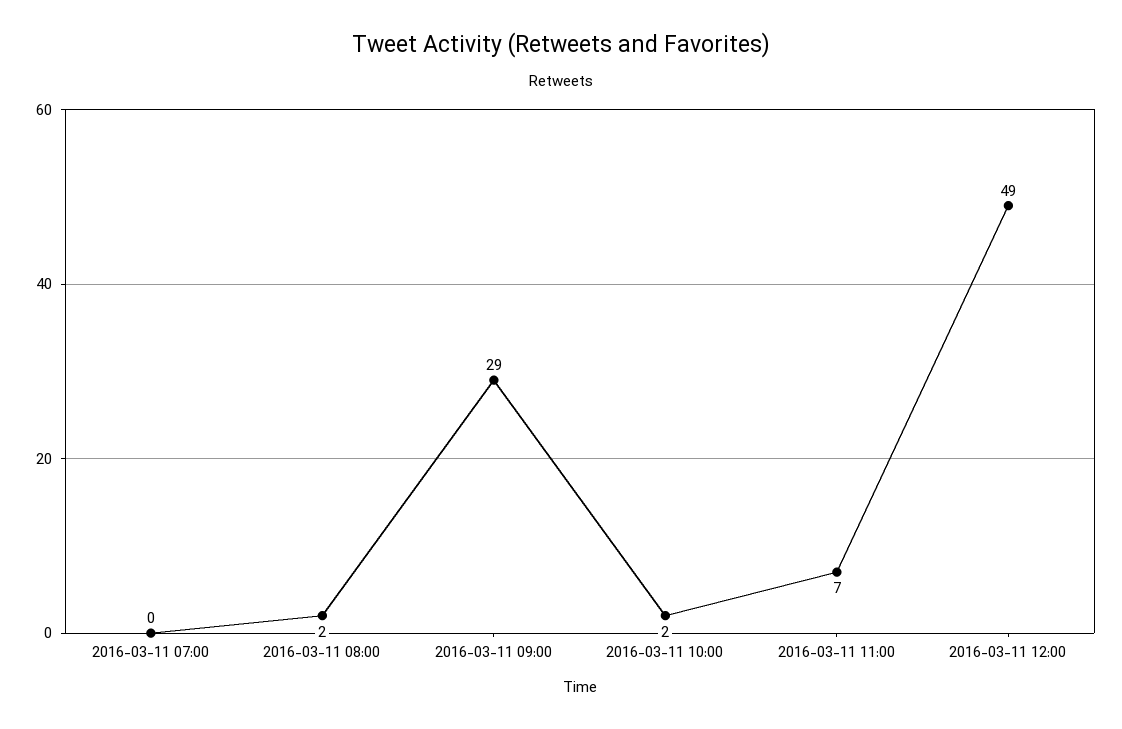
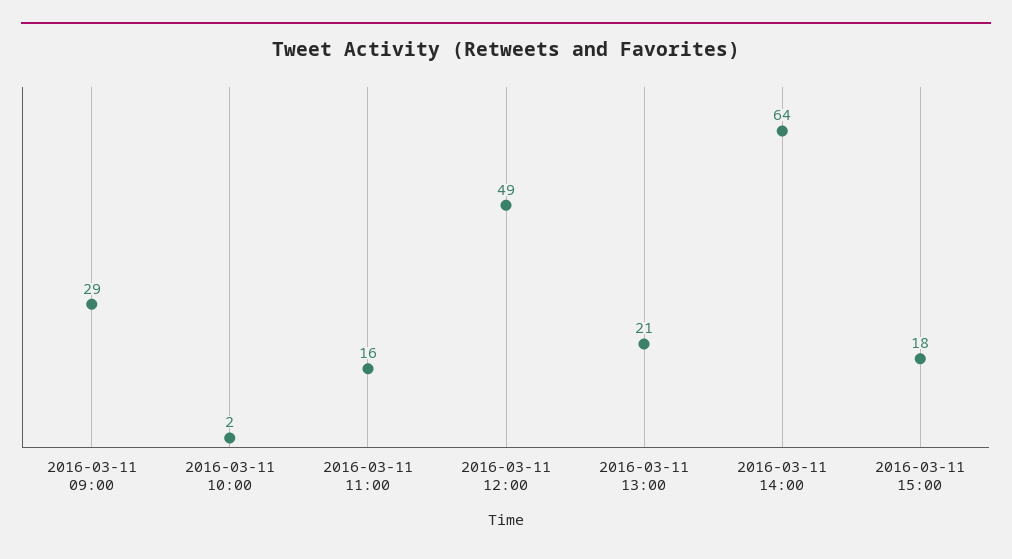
2016-03-11 07:00: 0 -> none
2016-03-11 08:00: 2 -> none
2016-03-11 11:00: 7 -> 16
2016-03-11 13:00: none -> 21
2016-03-11 14:00: none -> 64
2016-03-11 15:00: none -> 18

